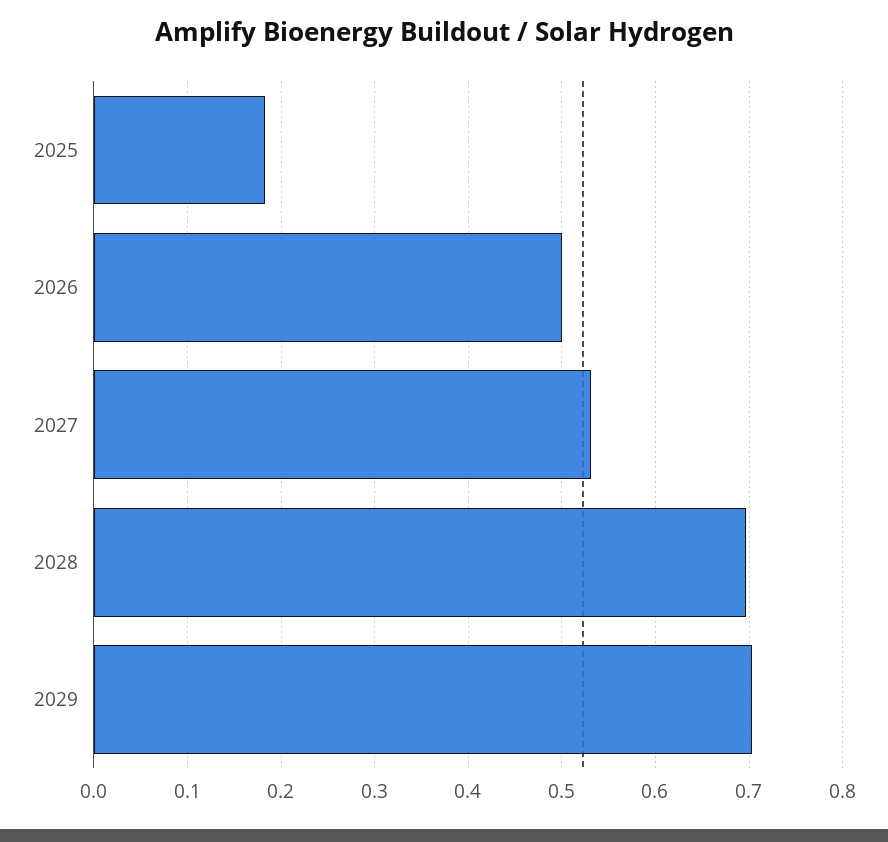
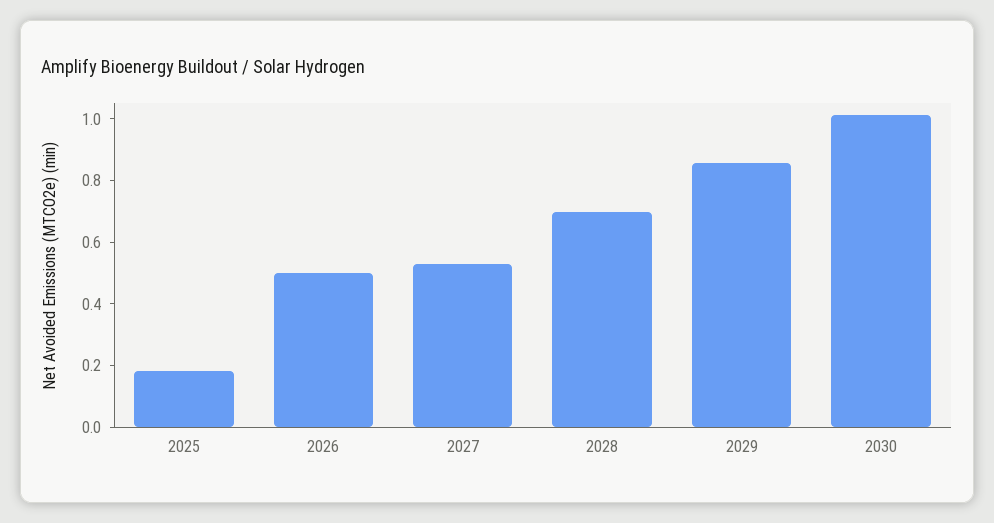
2029: 0.7 -> 0.85
2030: none -> 1

